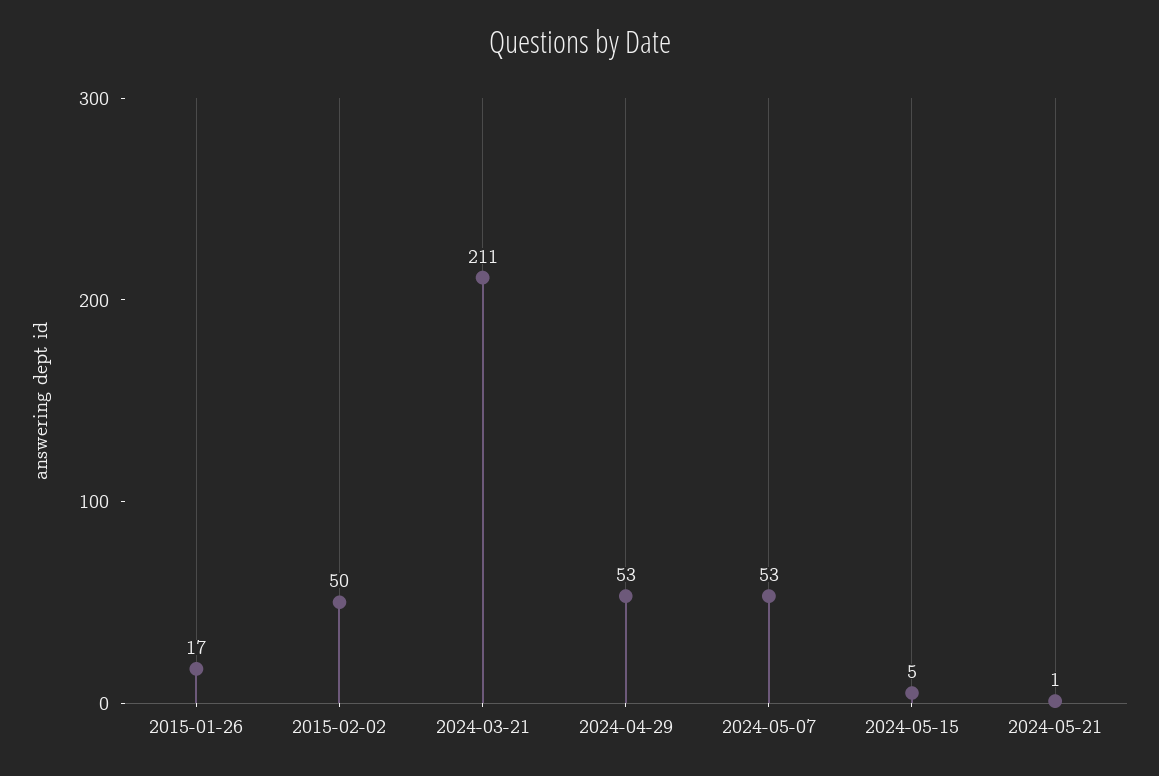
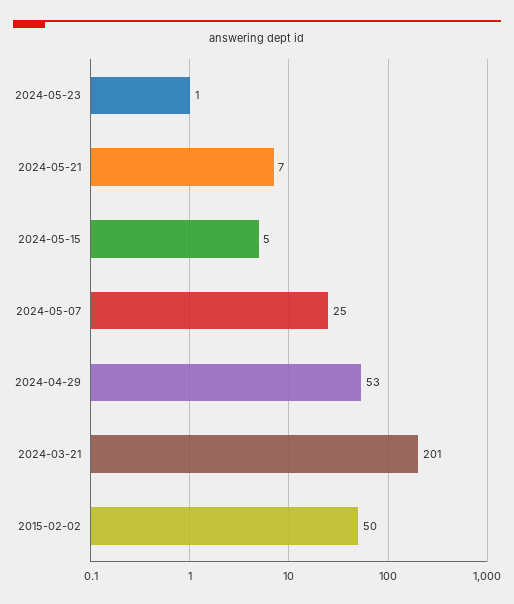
2015-01-26: 17 -> none
2024-03-21: 211 -> 201
2024-05-07: 53 -> 25
2024-05-21: 1 -> 7
2024-05-23: none -> 1

